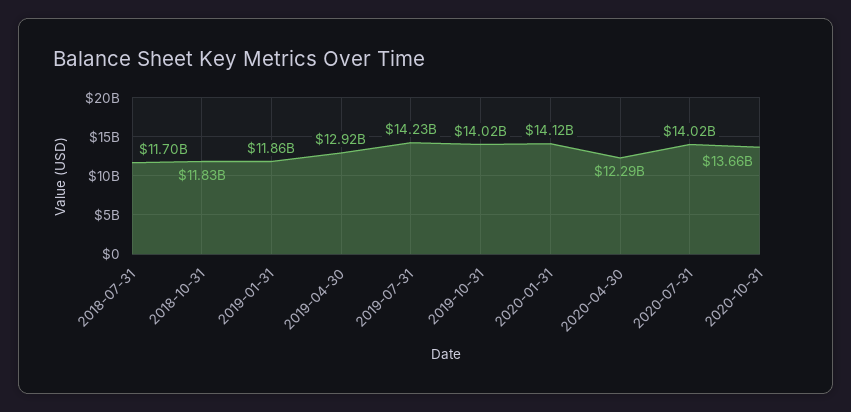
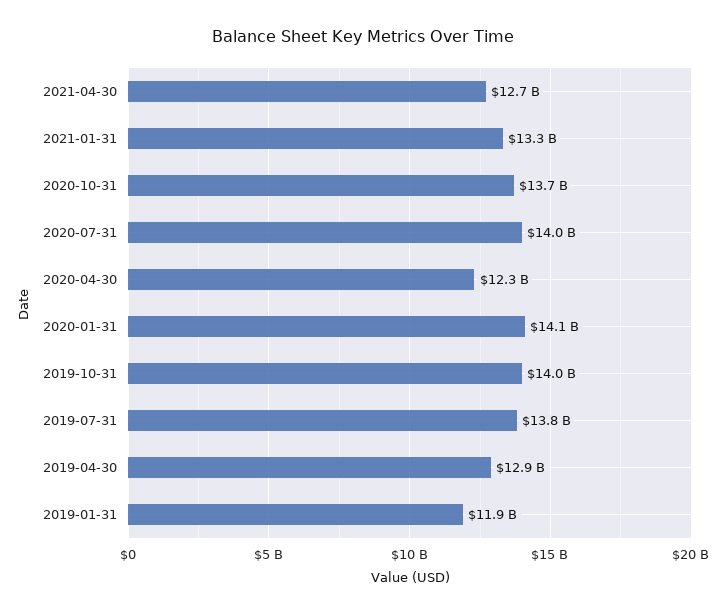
2018-07-31: 11700000000 -> none
2018-10-31: 11830000000 -> none
2019-07-31: 14230000000 -> 13800000000
2021-04-30: none -> 12700000000
2021-01-31: none -> 13300000000

